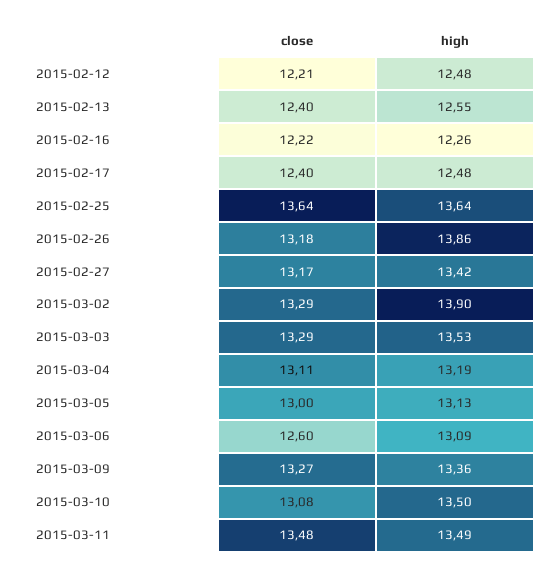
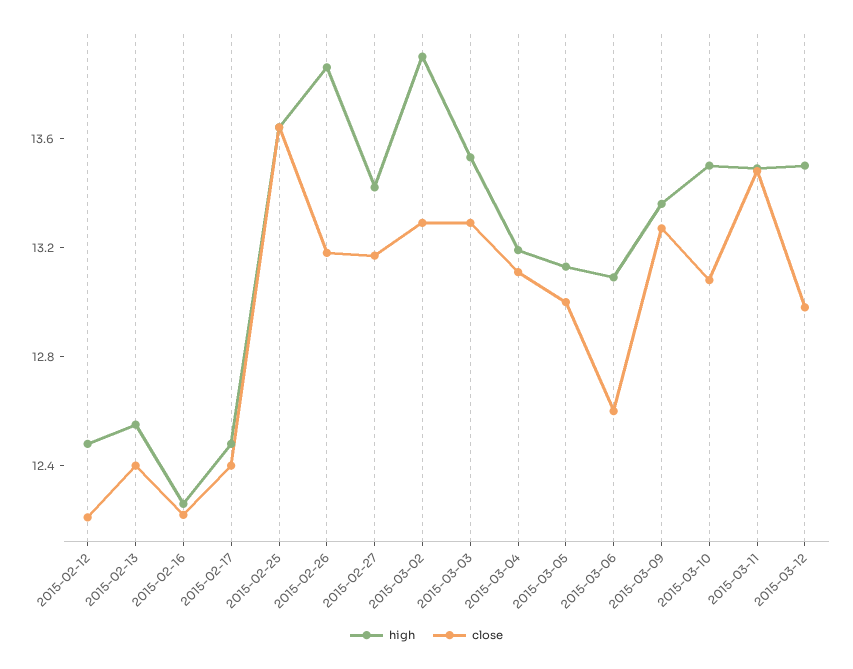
high, 2015-03-12: none -> 13.5
close, 2015-03-12: none -> 13

